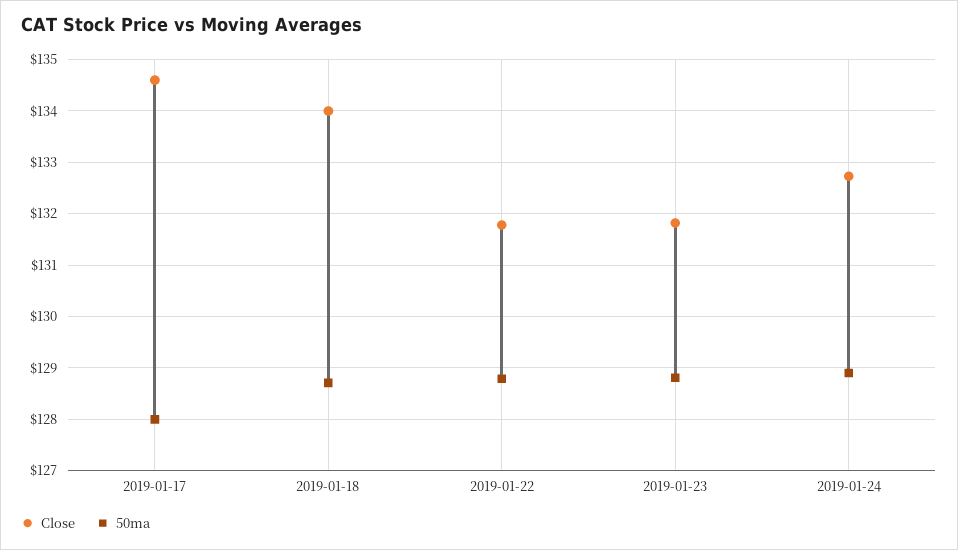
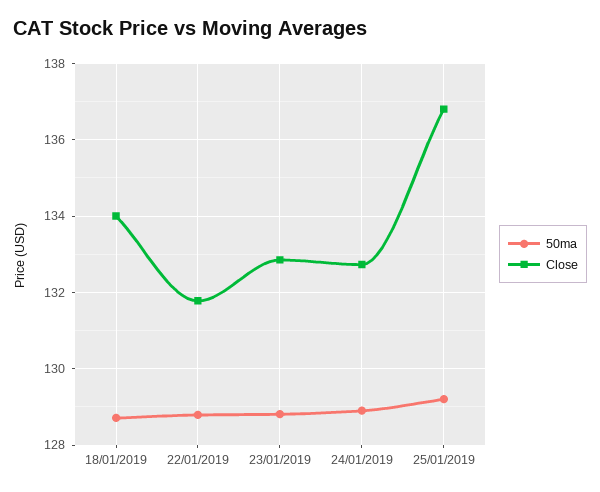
Close, 2019-01-17: 134.6 -> none
50ma, 2019-01-17: 128 -> none
Close, 2019-01-23: 131.8 -> 132.8
50ma, 25/01/2019: none -> 129.2
Close, 25/01/2019: none -> 136.8

